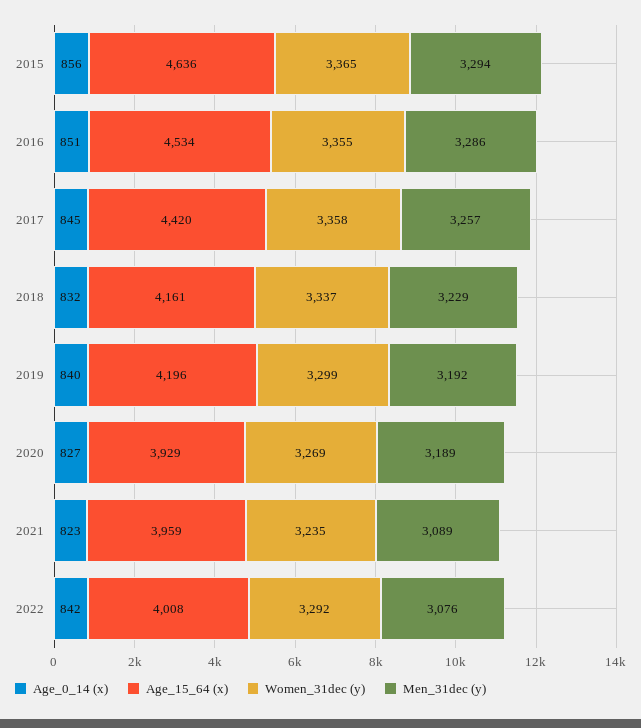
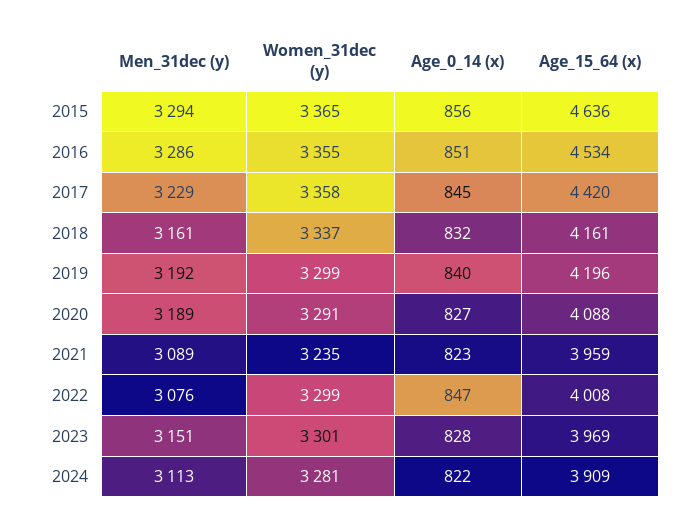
Men_31dec (y), 2017: 3257 -> 3229
Men_31dec (y), 2018: 3229 -> 3161
Age_15_64 (x), 2020: 3929 -> 4088
Women_31dec (y), 2020: 3269 -> 3291
Age_0_14 (x), 2022: 842 -> 847
Women_31dec (y), 2022: 3292 -> 3299
Men_31dec (y), 2023: none -> 3151
Women_31dec (y), 2023: none -> 3301
Age_0_14 (x), 2023: none -> 828
Age_15_64 (x), 2023: none -> 3969
Men_31dec (y), 2024: none -> 3113
Women_31dec (y), 2024: none -> 3281
Age_0_14 (x), 2024: none -> 822
Age_15_64 (x), 2024: none -> 3909

